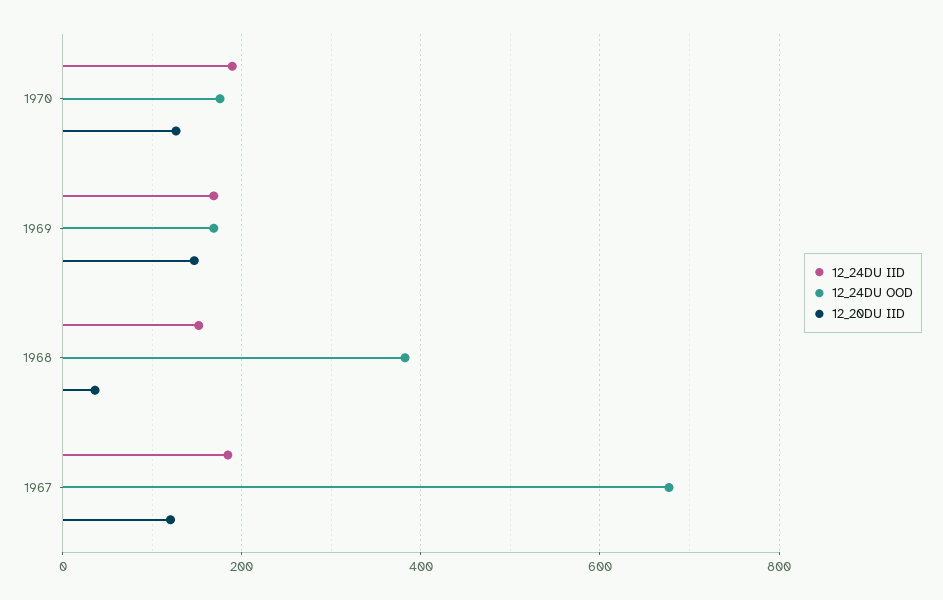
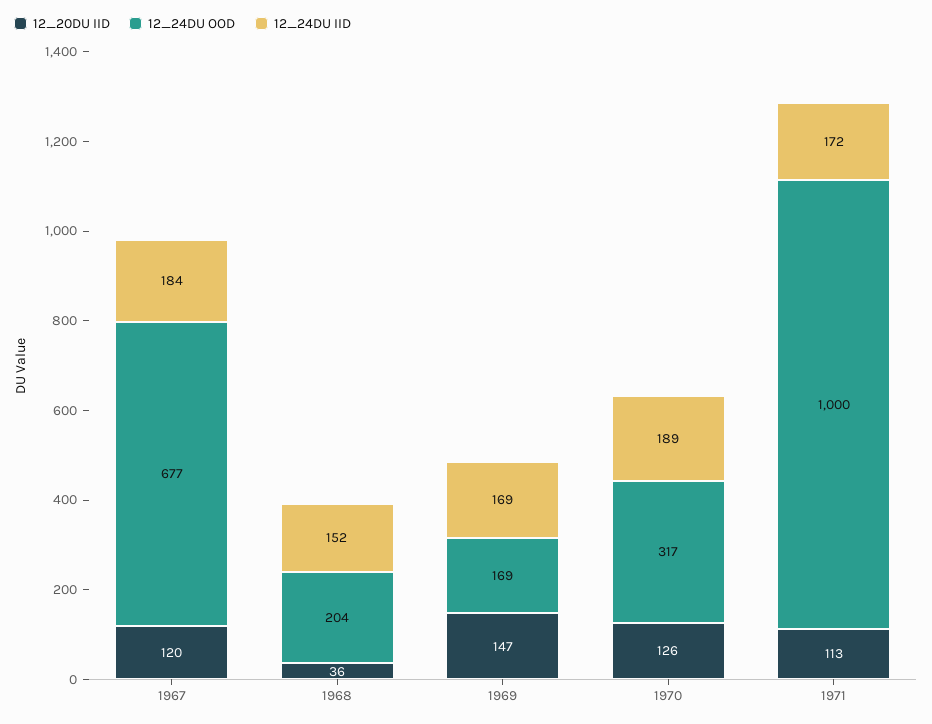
12_24DU OOD, 1970: 180 -> 317
12_24DU OOD, 1968: 380 -> 204
12_20DU IID, 1971: none -> 113
12_24DU OOD, 1971: none -> 1000
12_24DU IID, 1971: none -> 172

